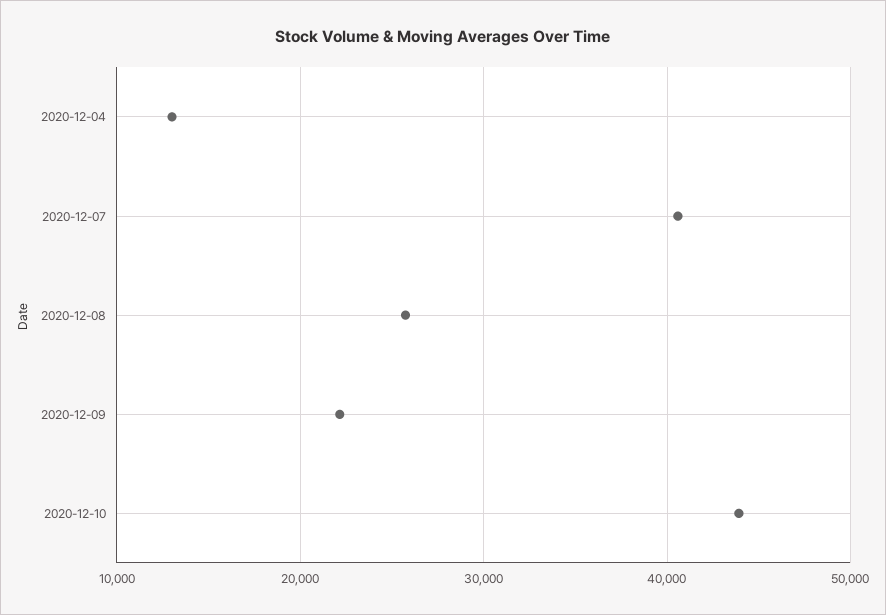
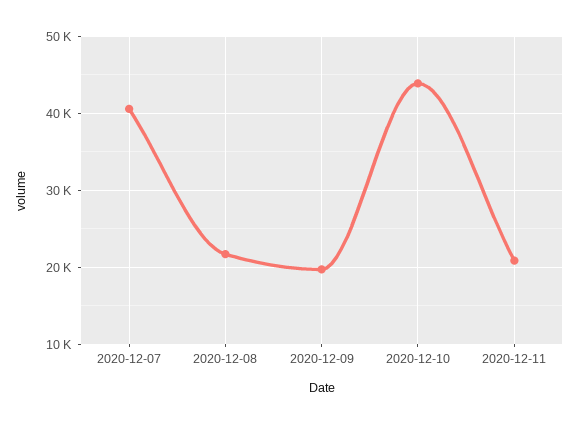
2020-12-04: 13000 -> none
2020-12-08: 26000 -> 22000
2020-12-09: 22000 -> 20000
2020-12-11: none -> 21000

